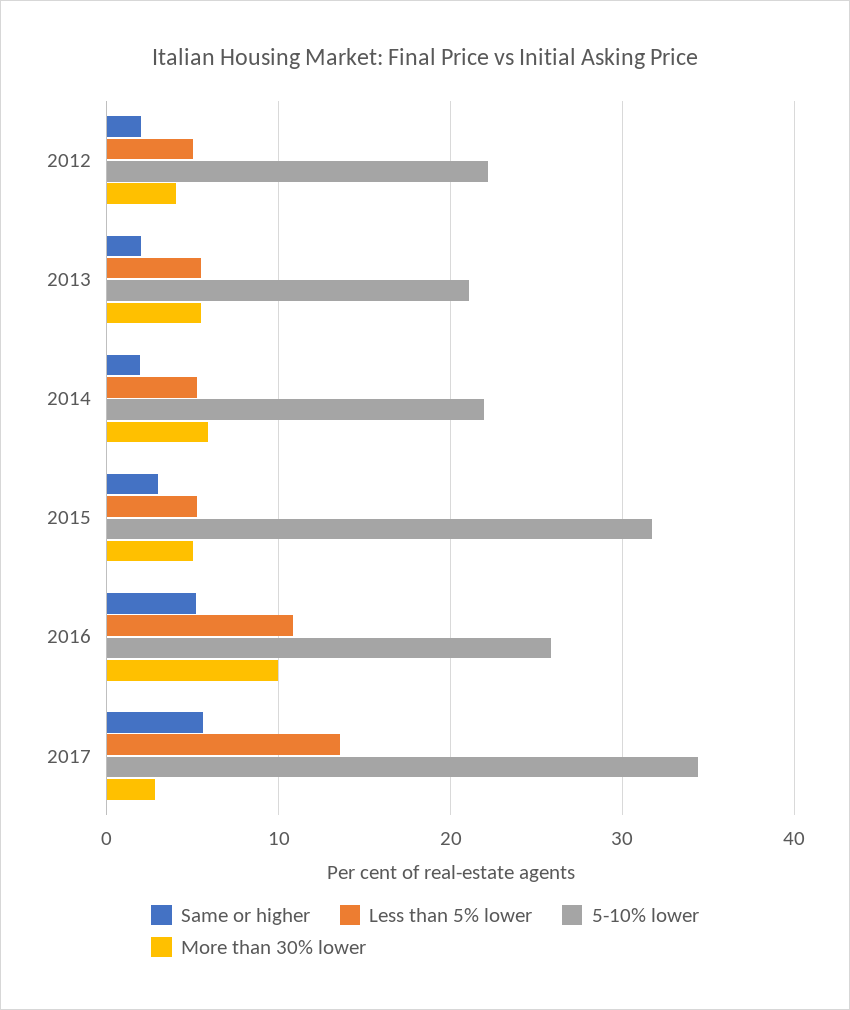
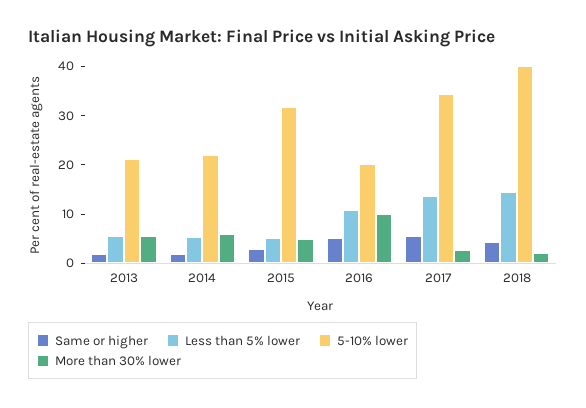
Same or higher, 2012: 2 -> none
Less than 5% lower, 2012: 5 -> none
5-10% lower, 2012: 22 -> none
More than 30% lower, 2012: 4 -> none
5-10% lower, 2016: 26 -> 20
Same or higher, 2018: none -> 4
Less than 5% lower, 2018: none -> 14
5-10% lower, 2018: none -> 40
More than 30% lower, 2018: none -> 2

